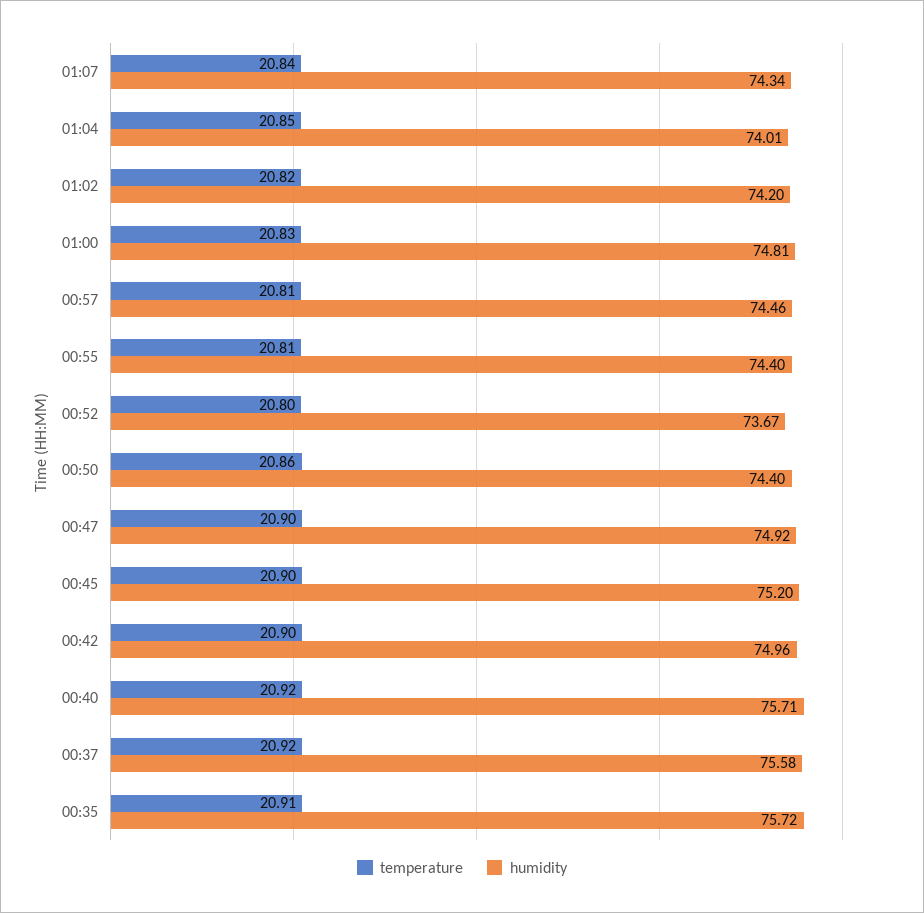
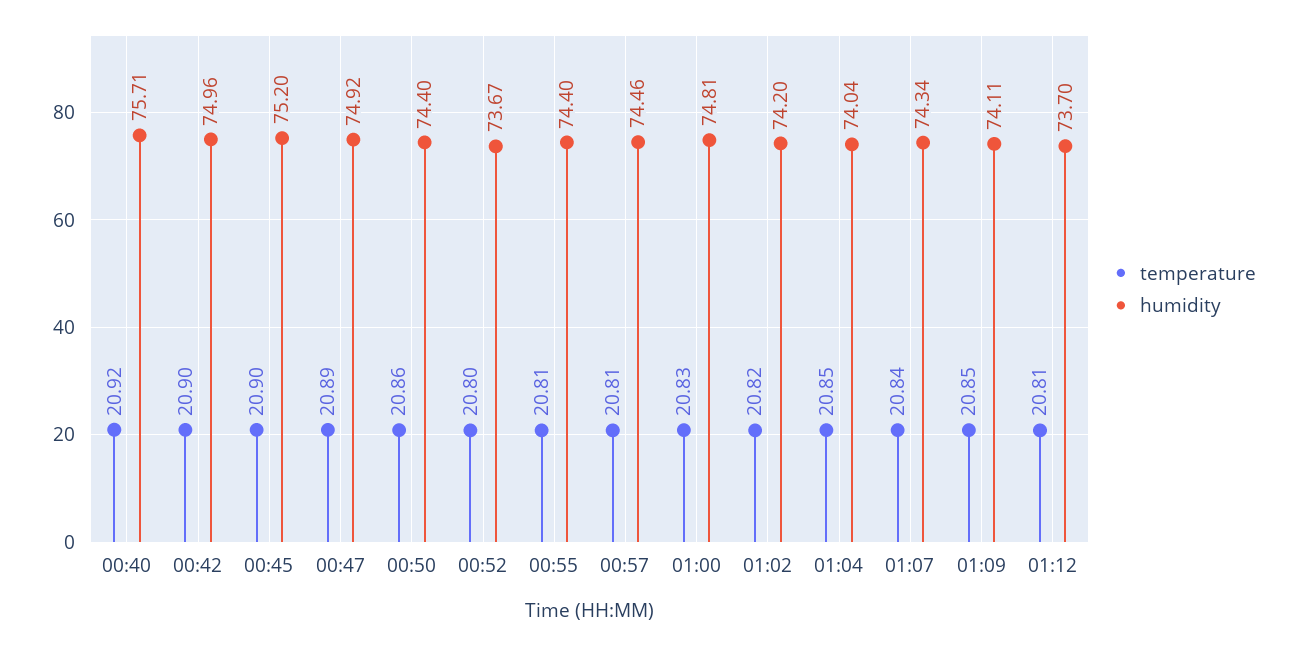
humidity, 01:04: 74.01 -> 74.04
temperature, 00:47: 20.9 -> 20.89
temperature, 00:37: 20.92 -> none
humidity, 00:37: 75.58 -> none
temperature, 00:35: 20.91 -> none
humidity, 00:35: 75.72 -> none
temperature, 01:09: none -> 20.85
humidity, 01:09: none -> 74.11
temperature, 01:12: none -> 20.81
humidity, 01:12: none -> 73.7

